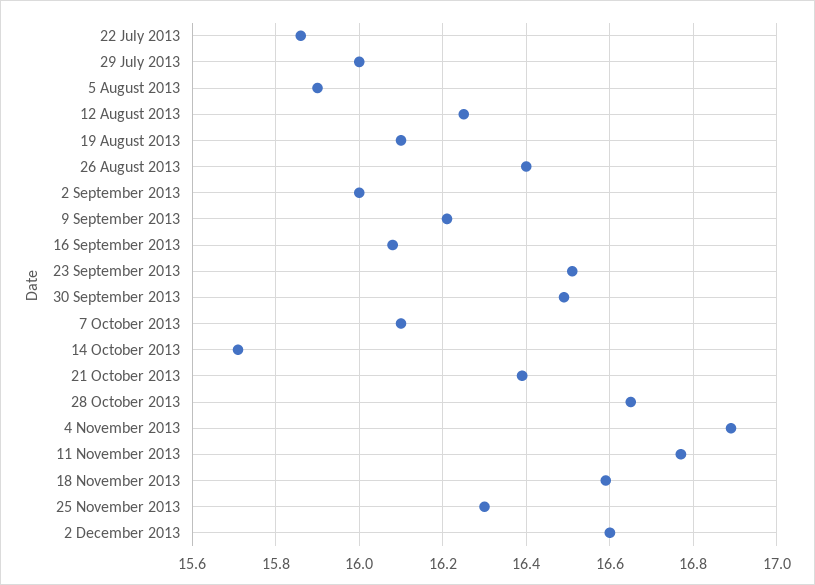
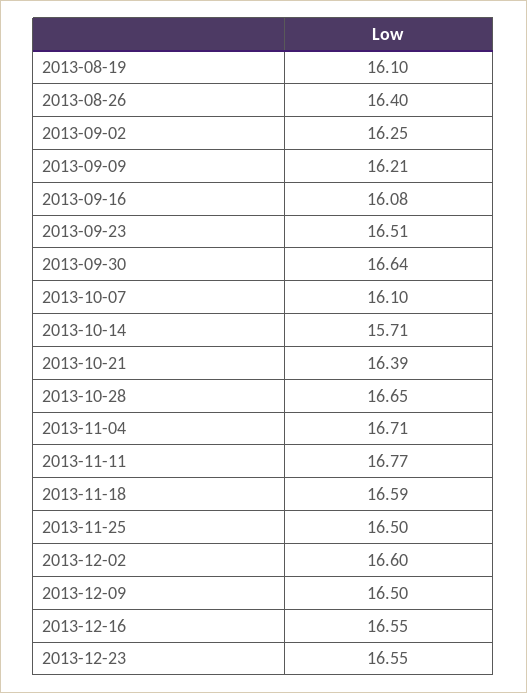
22 July 2013: 15.85 -> none
29 July 2013: 16 -> none
5 August 2013: 15.9 -> none
12 August 2013: 16.25 -> none
2 September 2013: 16 -> 16.25
30 September 2013: 16.5 -> 16.64
4 November 2013: 16.9 -> 16.71
25 November 2013: 16.3 -> 16.5
2013-12-09: none -> 16.5
2013-12-16: none -> 16.55
2013-12-23: none -> 16.55

